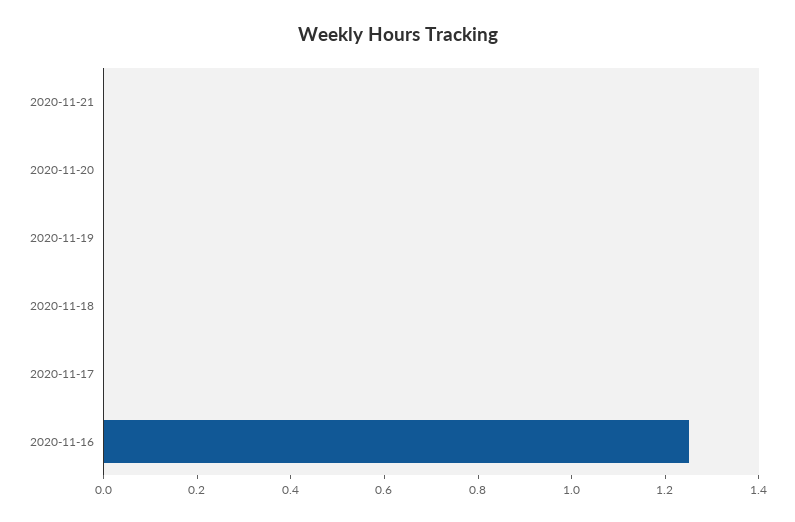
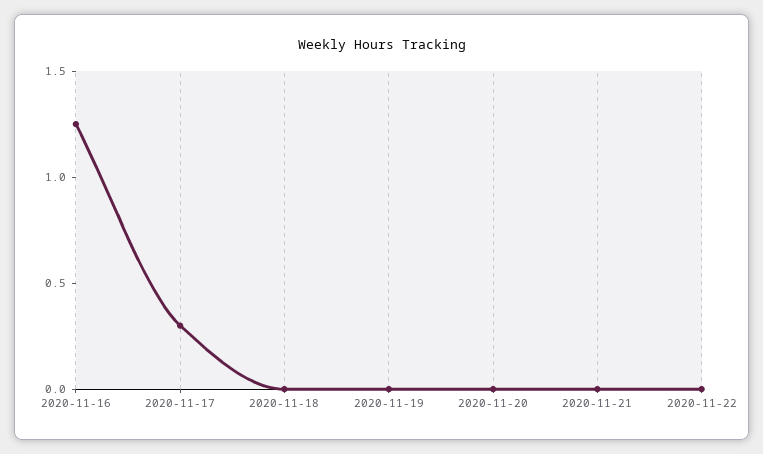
2020-11-17: 0 -> 0.3
2020-11-22: none -> 0

